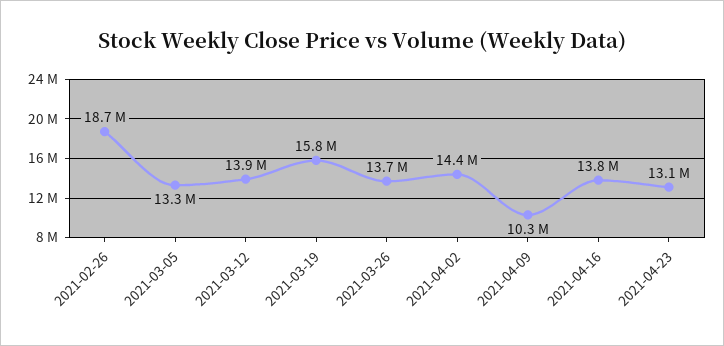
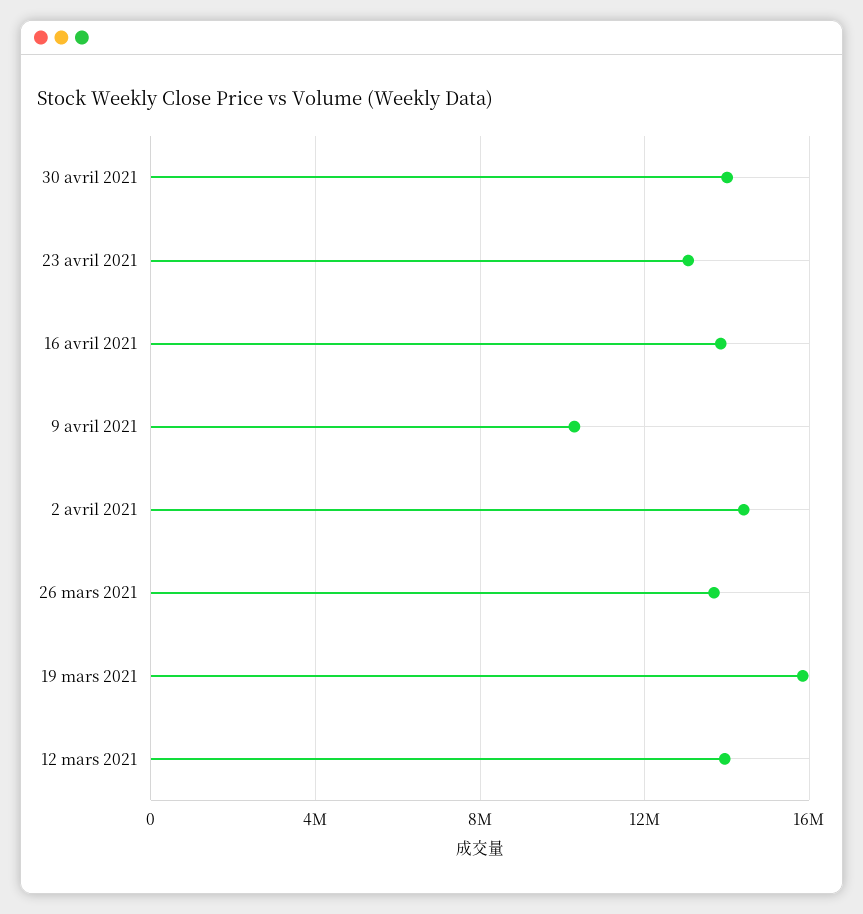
2021-02-26: 18700000 -> none
2021-03-05: 13300000 -> none
30 avril 2021: none -> 14000000

